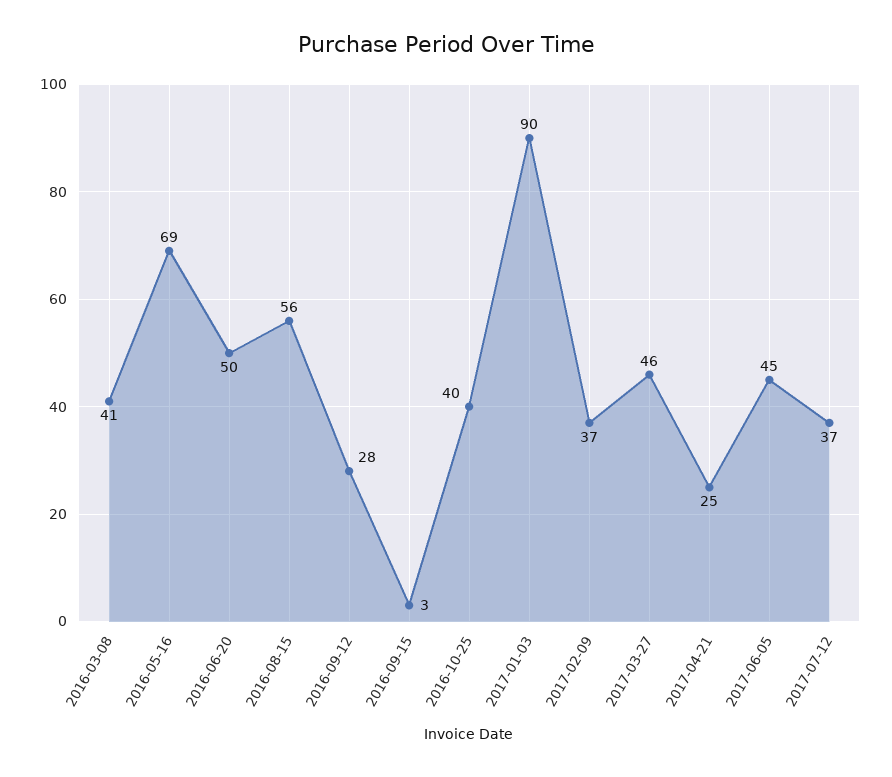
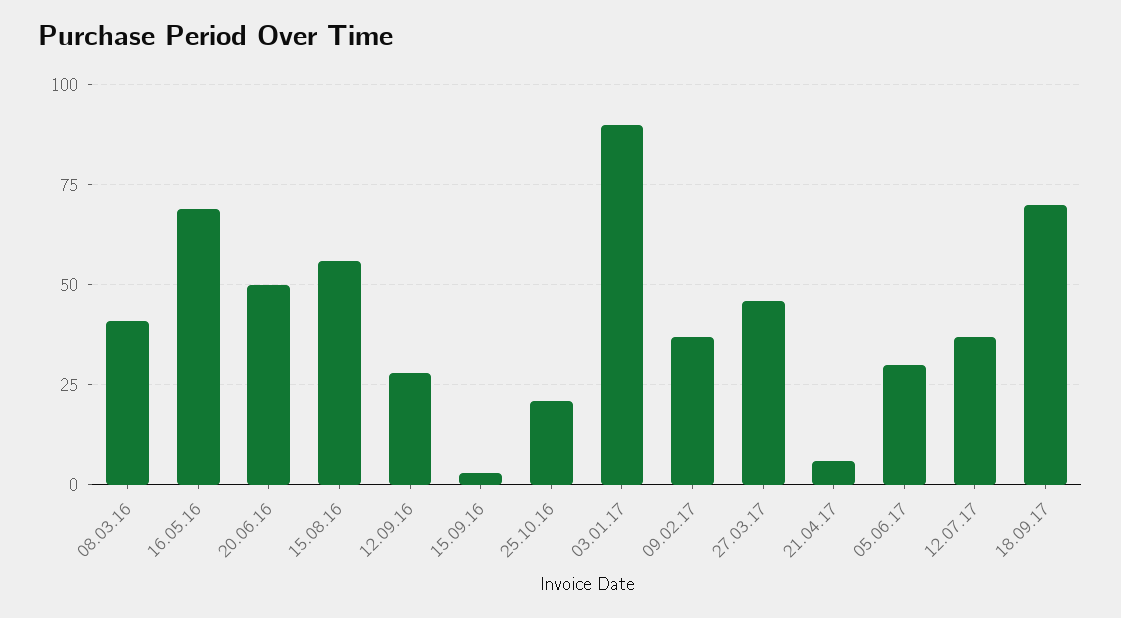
2016-10-25: 40 -> 20
2017-04-21: 25 -> 5
2017-06-05: 45 -> 30
18.09.17: none -> 70

